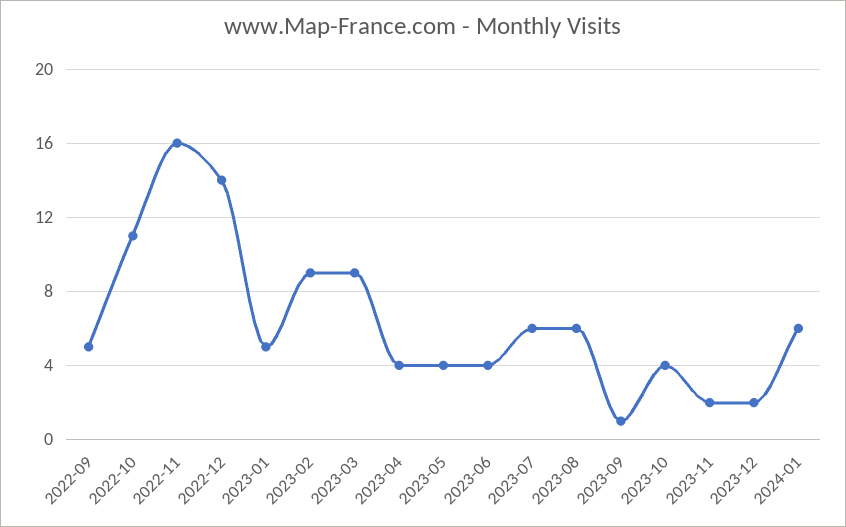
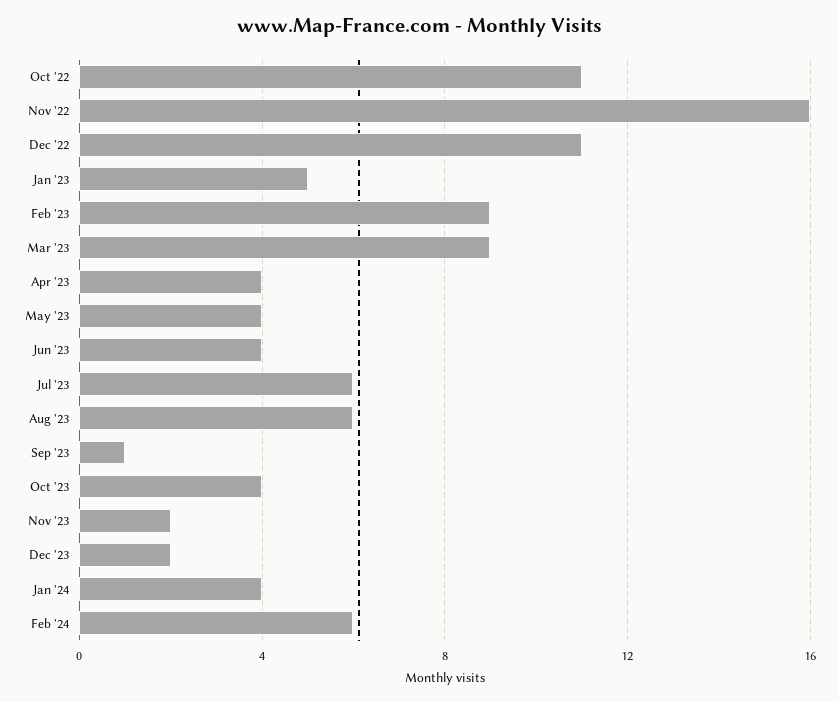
2022-09: 5 -> none
2022-12: 14 -> 11
2024-01: 6 -> 4
Feb '24: none -> 6

